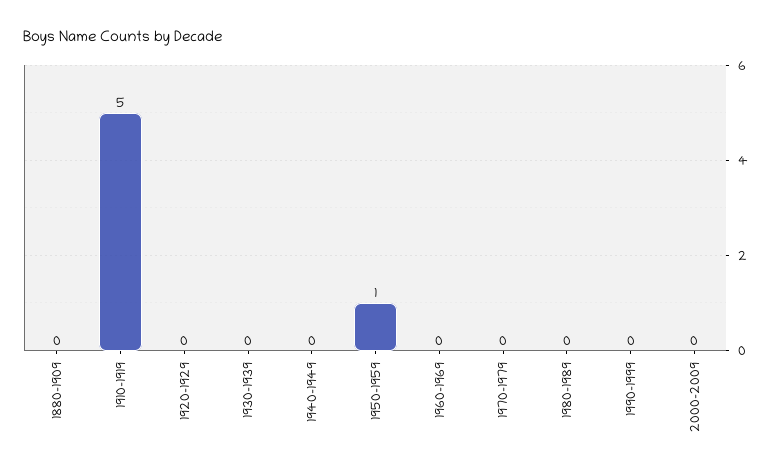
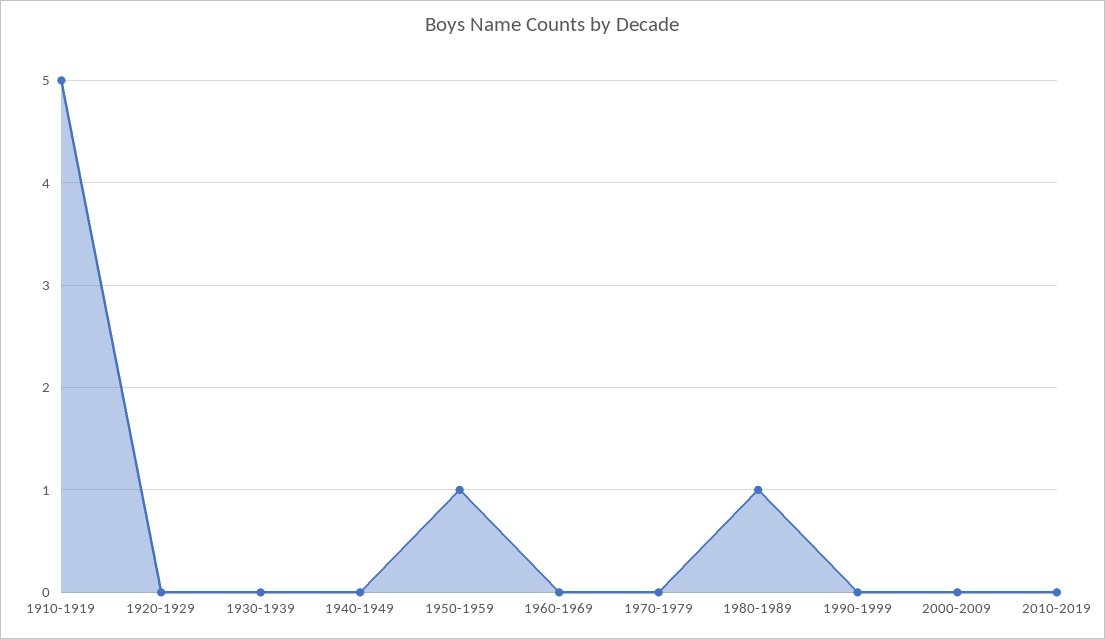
1880-1909: 0 -> none
1980-1989: 0 -> 1
2010-2019: none -> 0

